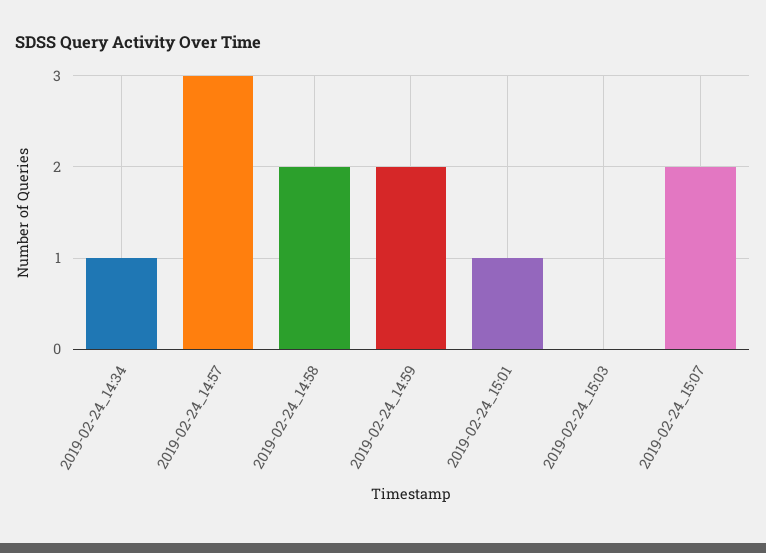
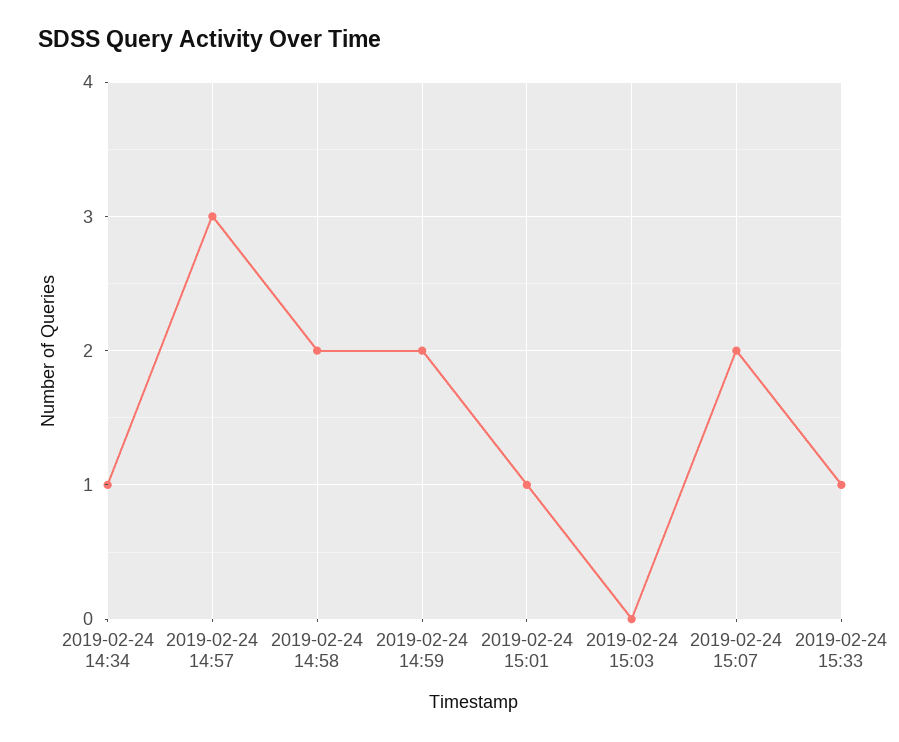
2019-02-24 15:33: none -> 1

